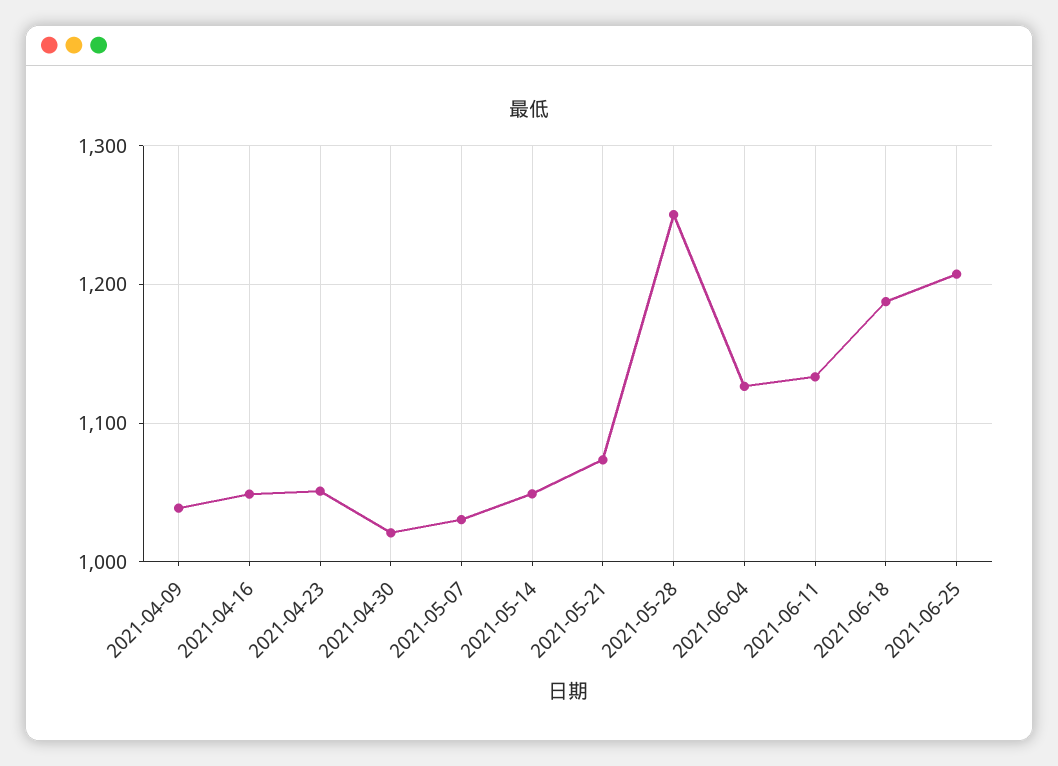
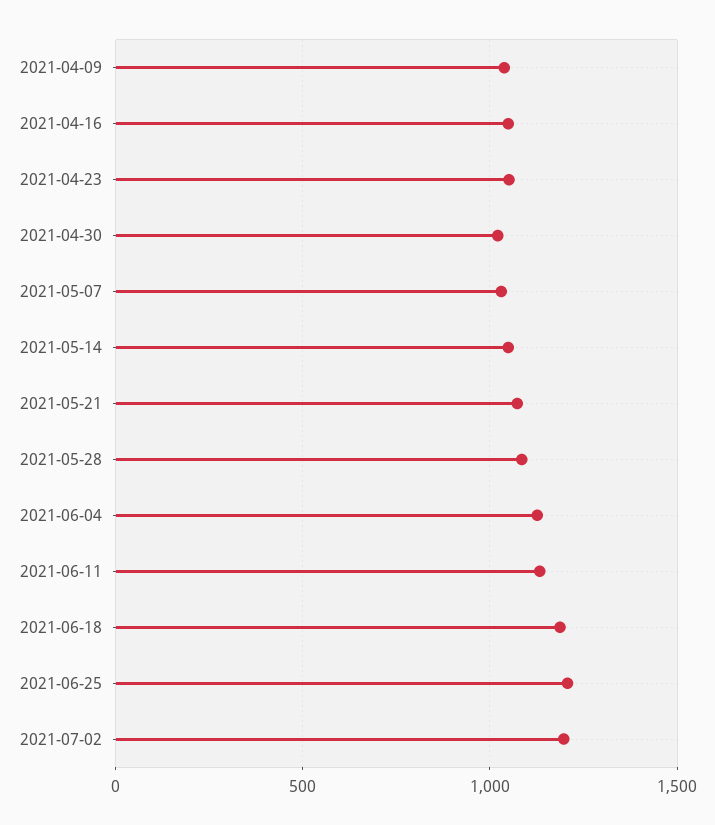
2021-05-28: 1250 -> 1100
2021-07-02: none -> 1200

